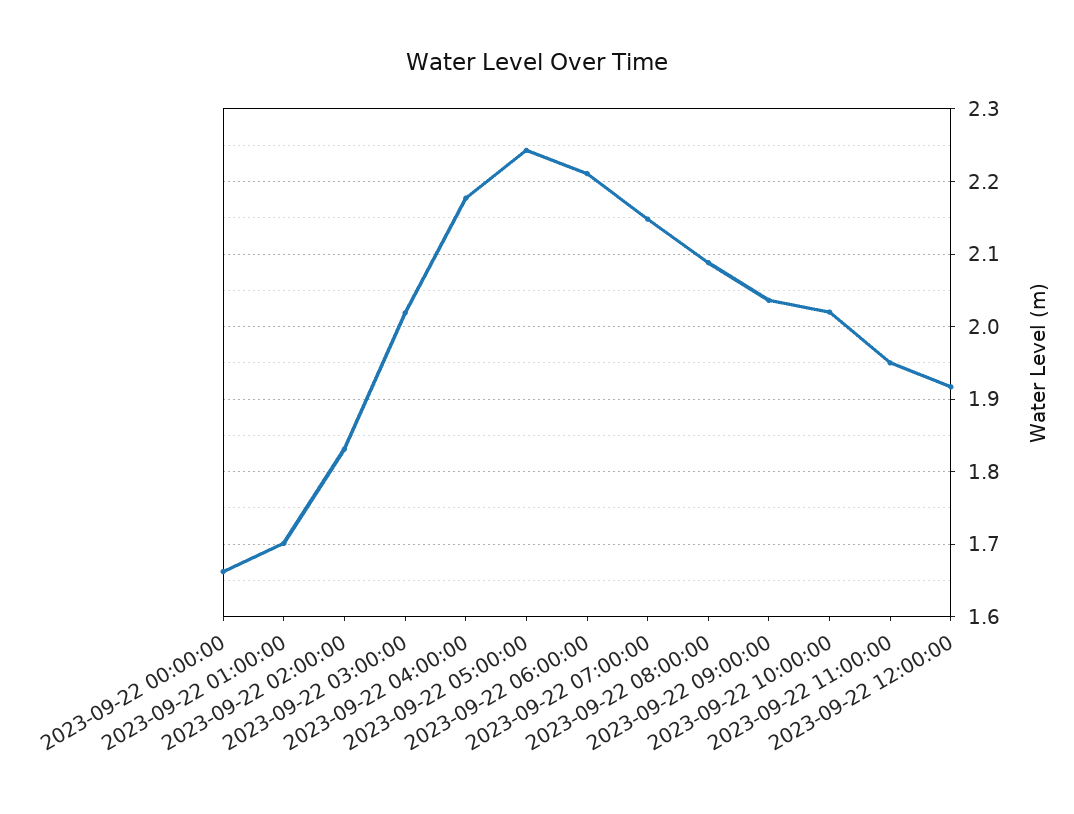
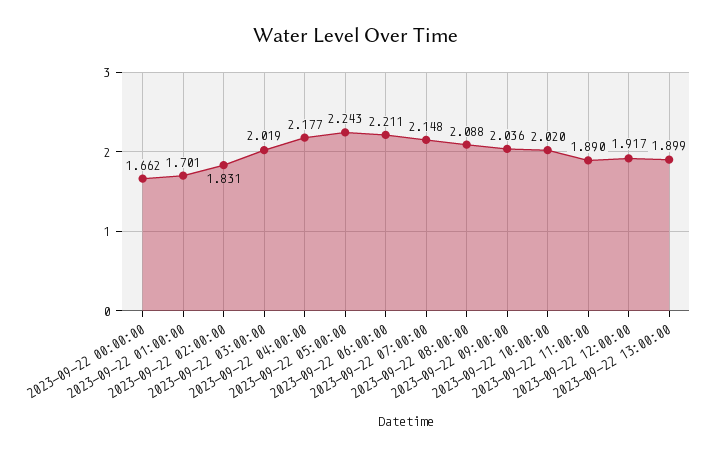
2023-09-22 11:00:00: 1.95 -> 1.89
2023-09-22 13:00:00: none -> 1.899

